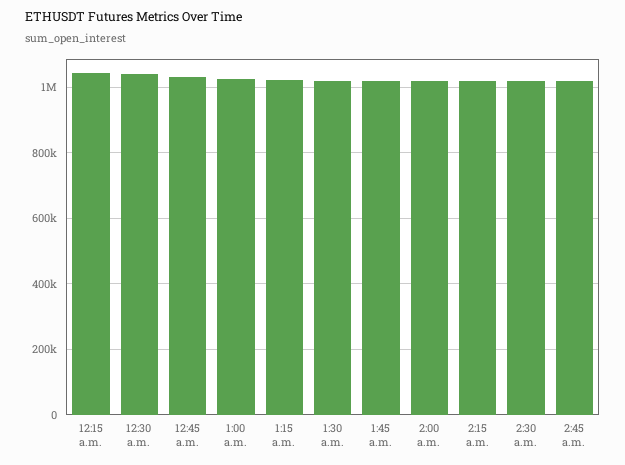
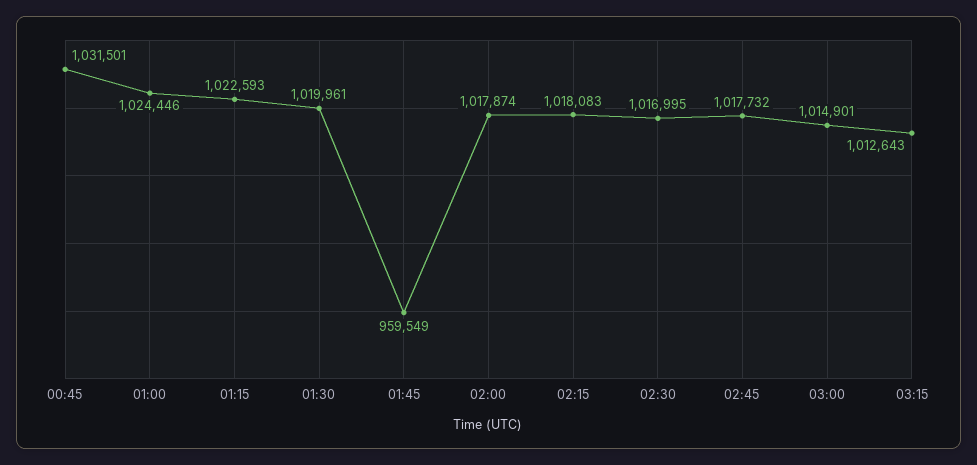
12:15 a.m.: 1040000 -> none
12:30 a.m.: 1040000 -> none
1:45 a.m.: 1020000 -> 959549
03:00: none -> 1014901
03:15: none -> 1012643

